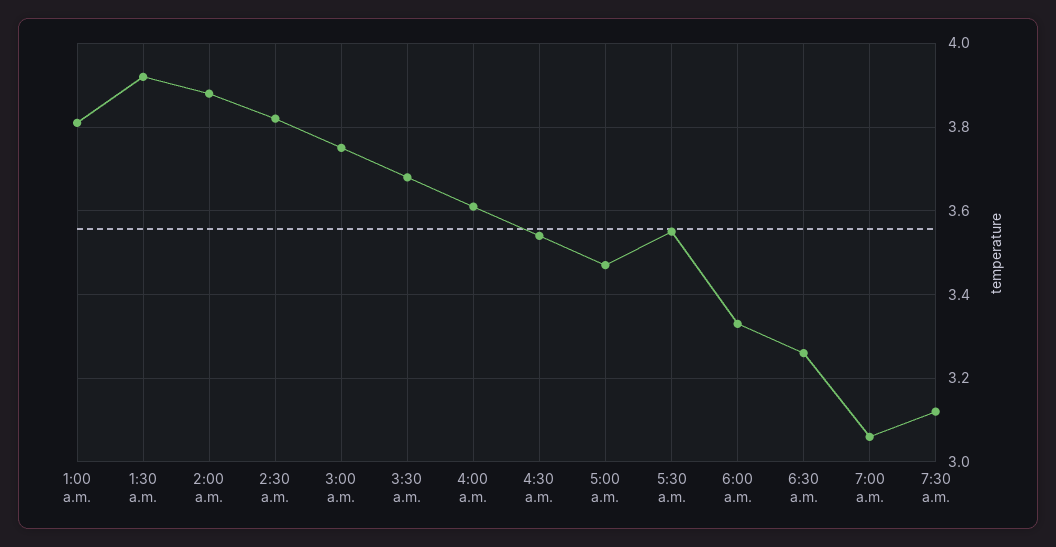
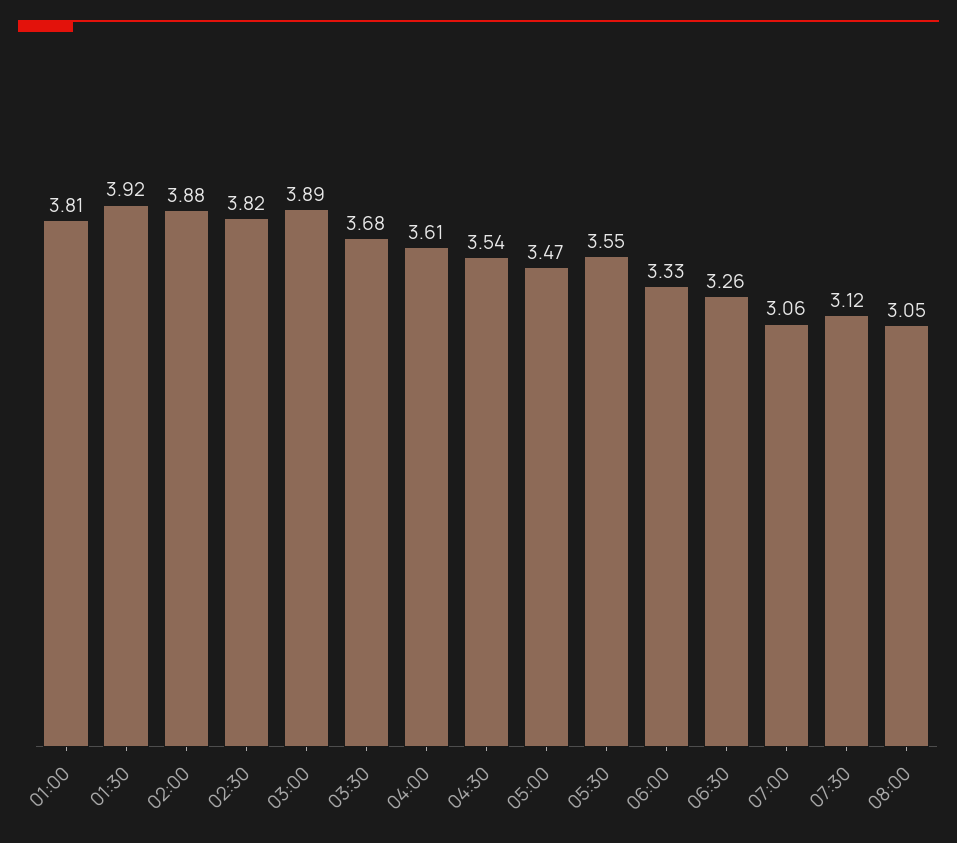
3:00 a.m.: 3.75 -> 3.89
08:00: none -> 3.05

